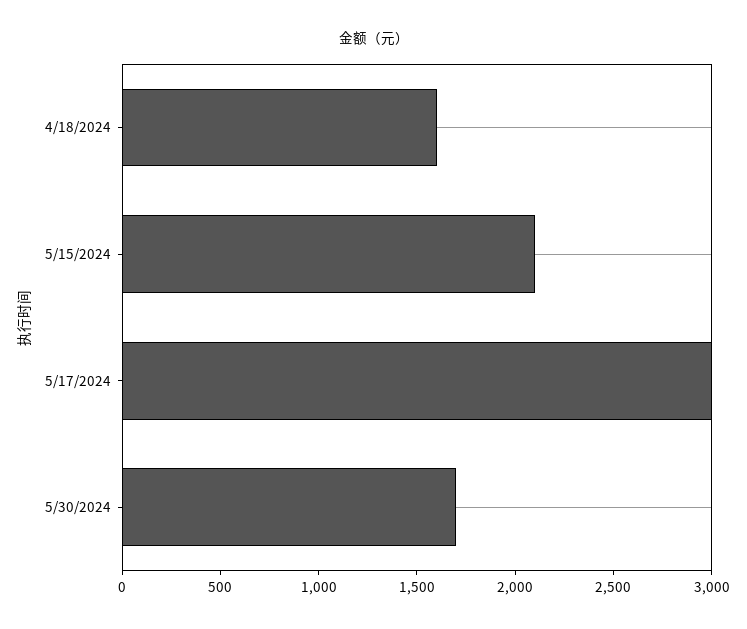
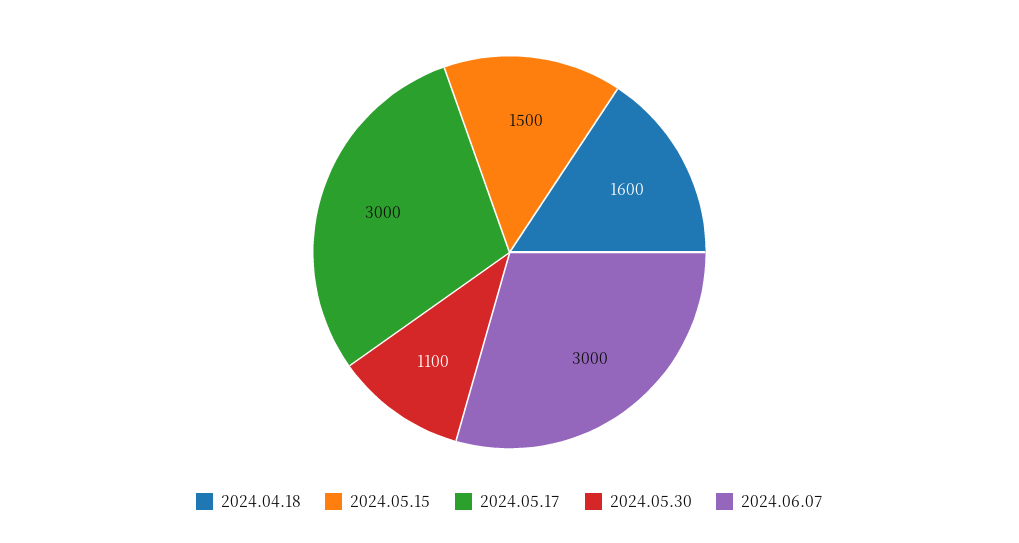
5/15/2024: 2100 -> 1500
5/30/2024: 1700 -> 1100
2024.06.07: none -> 3000

